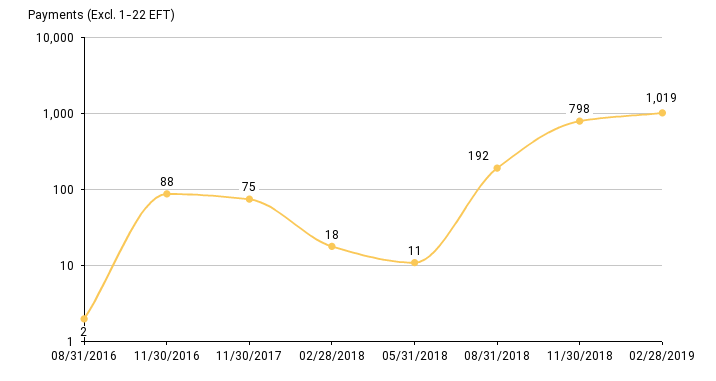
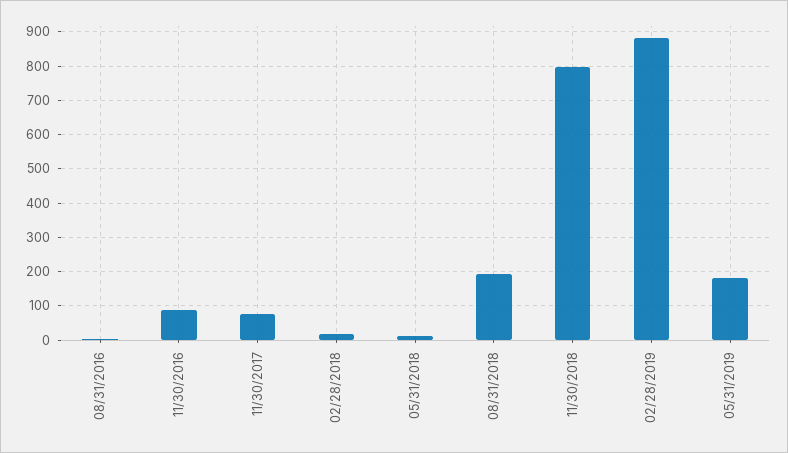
02/28/2019: 1019 -> 880
05/31/2019: none -> 180

